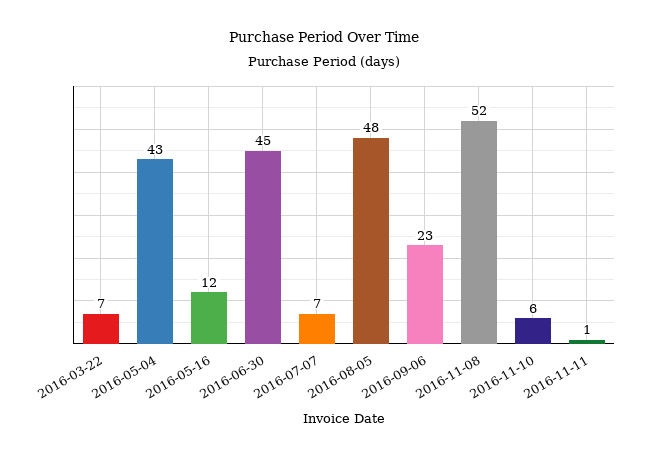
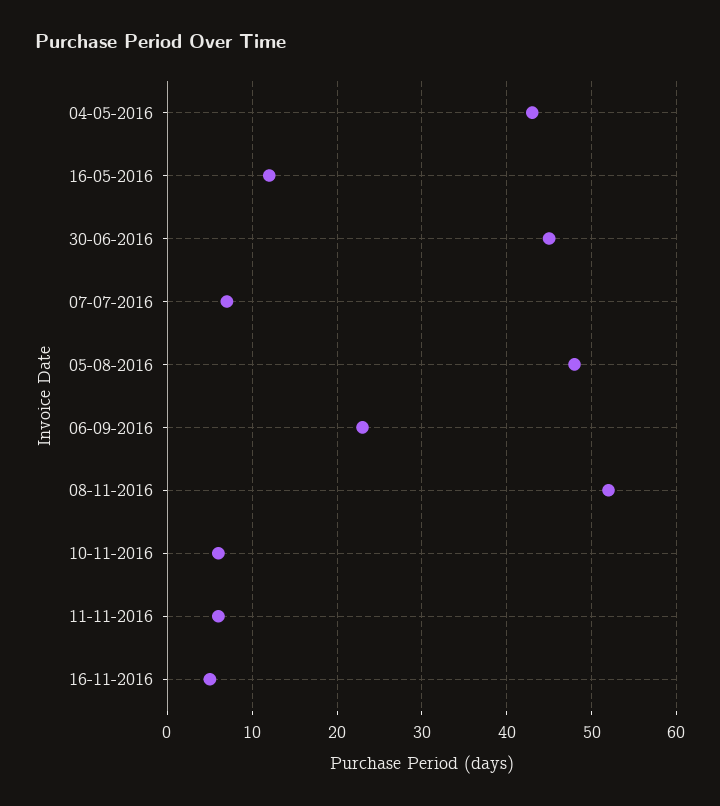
2016-03-22: 7 -> none
2016-11-11: 1 -> 6
16-11-2016: none -> 5

